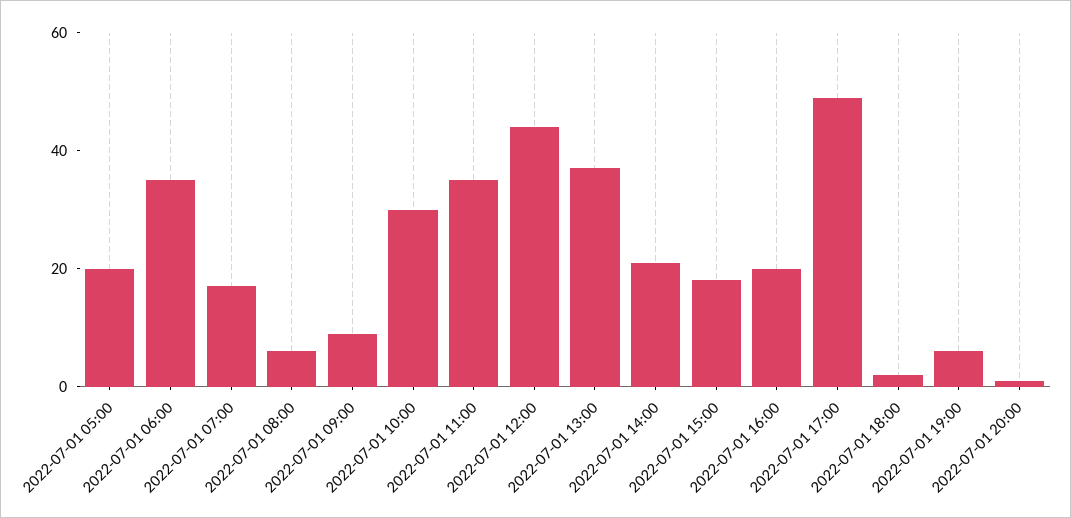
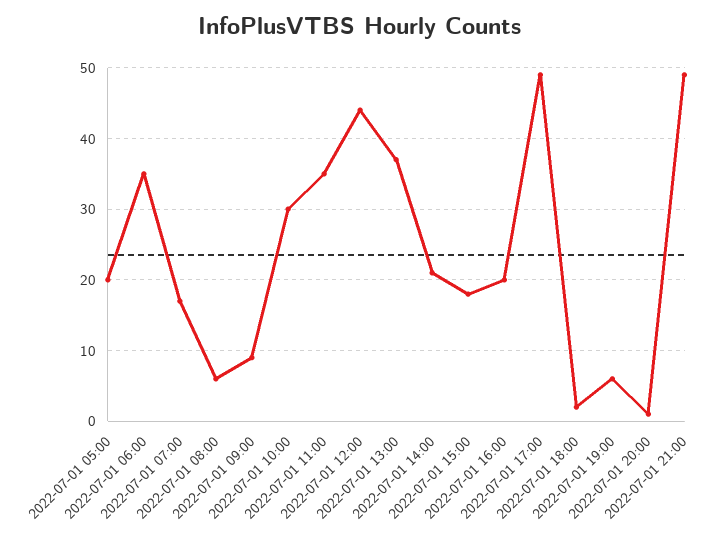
2022-07-01 21:00: none -> 49

